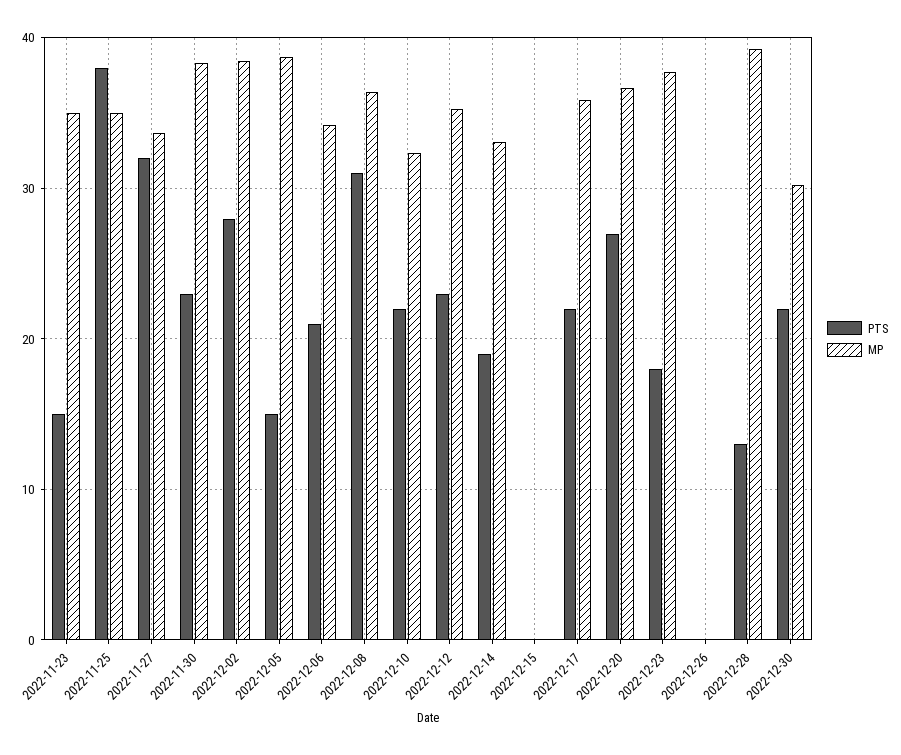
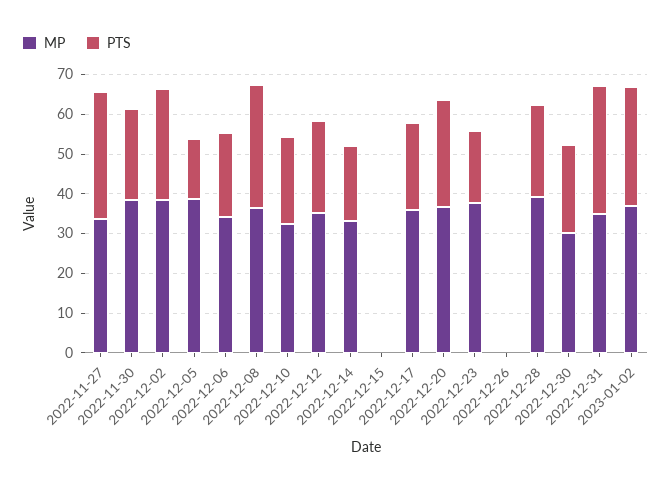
PTS, 2022-11-23: 15 -> none
MP, 2022-11-23: 35 -> none
PTS, 2022-11-25: 38 -> none
MP, 2022-11-25: 35 -> none
PTS, 2022-12-28: 13 -> 22.5
MP, 2022-12-31: none -> 35
PTS, 2022-12-31: none -> 32.5
MP, 2023-01-02: none -> 37.5
PTS, 2023-01-02: none -> 30

